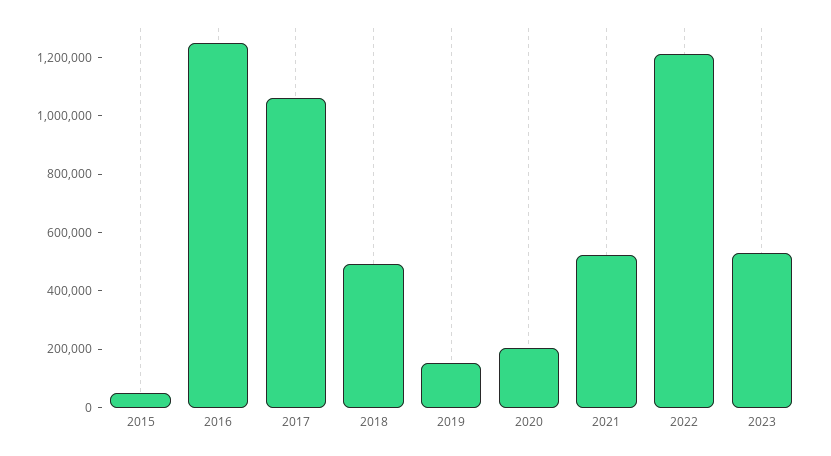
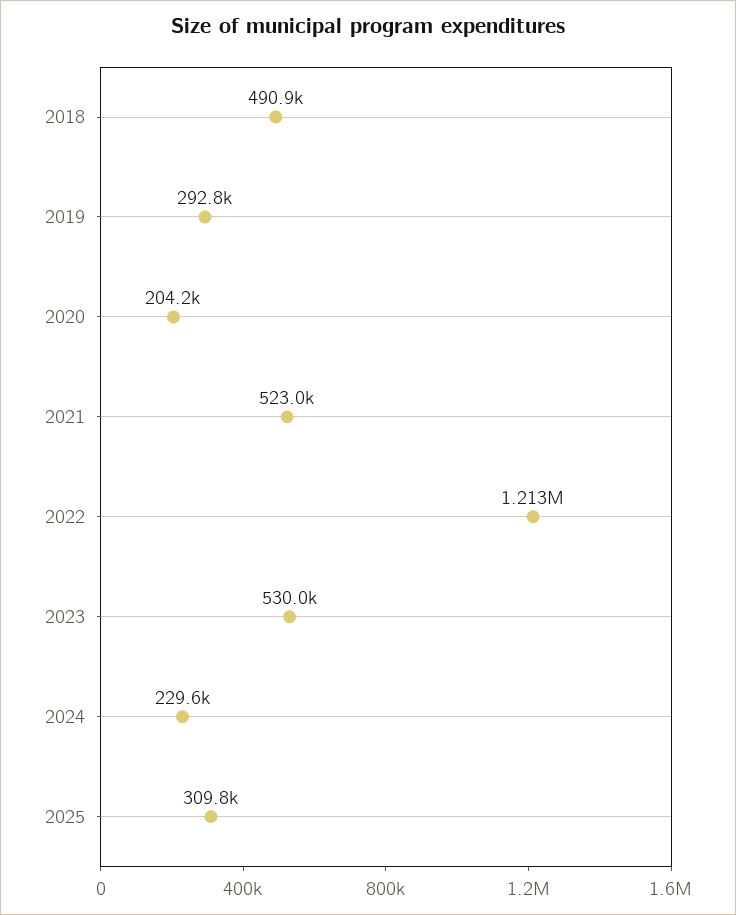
2015: 50000 -> none
2016: 1250000 -> none
2017: 1050000 -> none
2019: 150000 -> 292800
2024: none -> 229600
2025: none -> 309800

